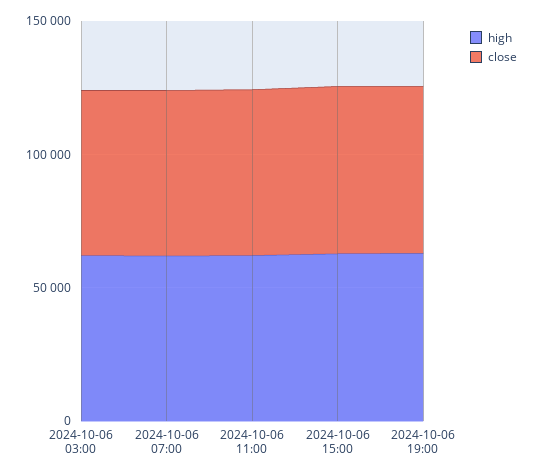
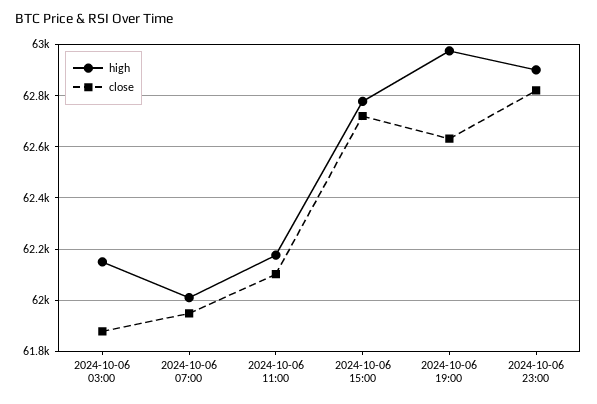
high, 2024-10-06 23:00: none -> 62900
close, 2024-10-06 23:00: none -> 62825

